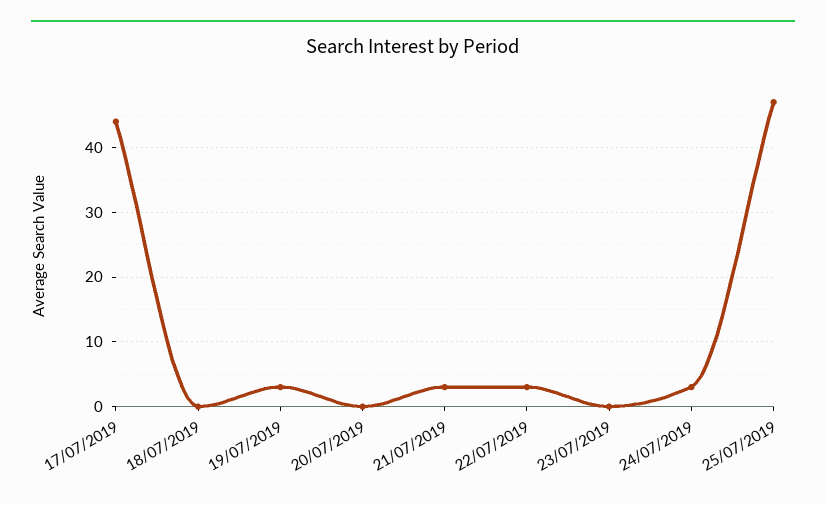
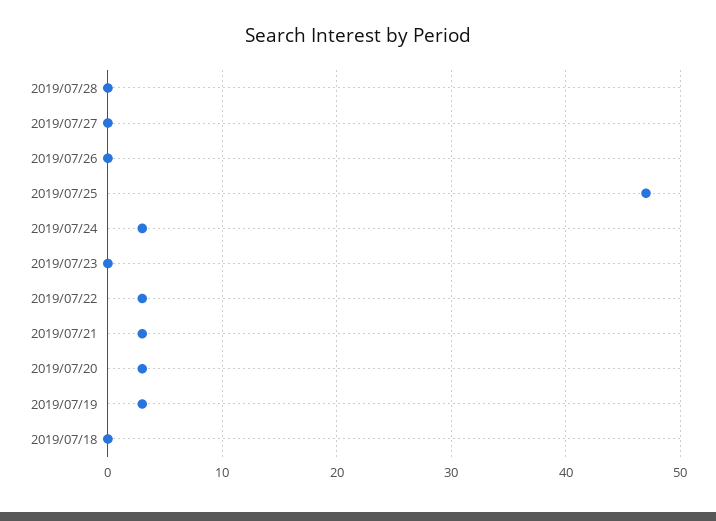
17/07/2019: 44 -> none
20/07/2019: 0 -> 3
2019/07/28: none -> 0
2019/07/27: none -> 0
2019/07/26: none -> 0

